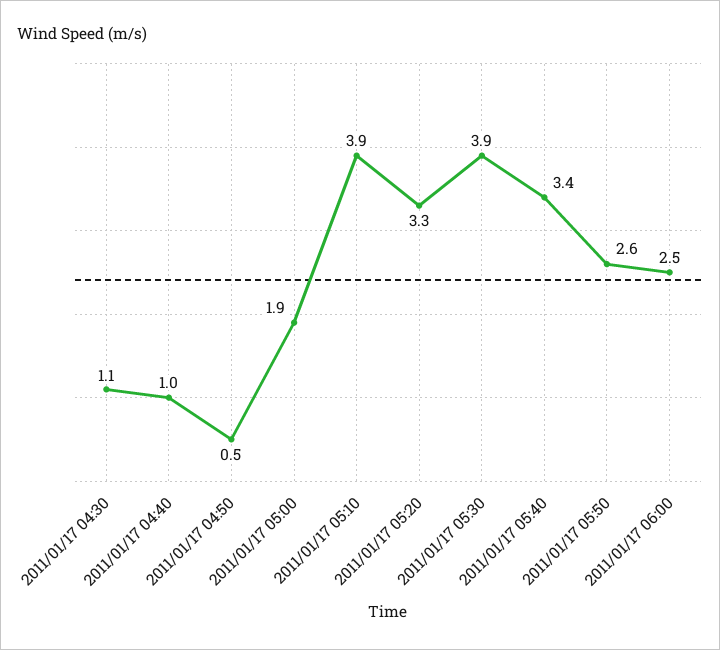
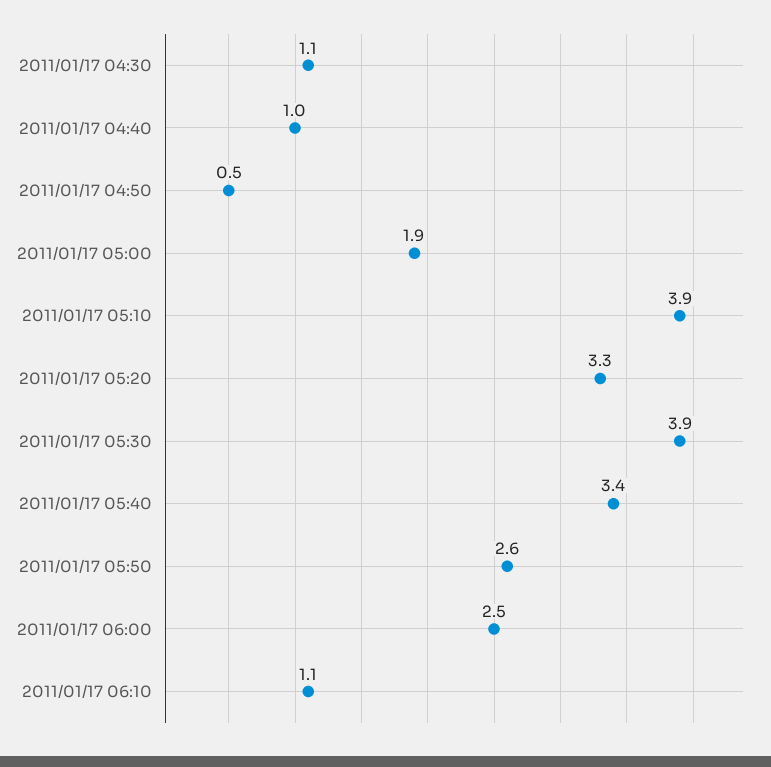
2011/01/17 06:10: none -> 1.1

